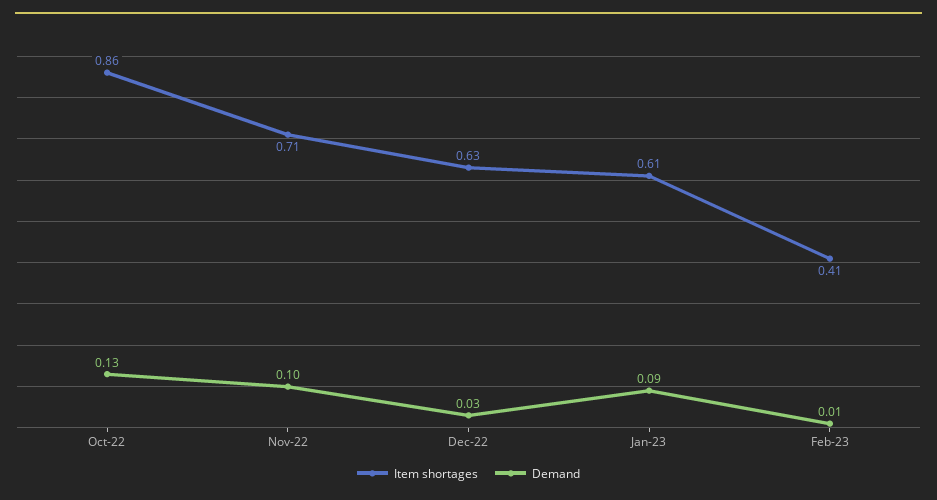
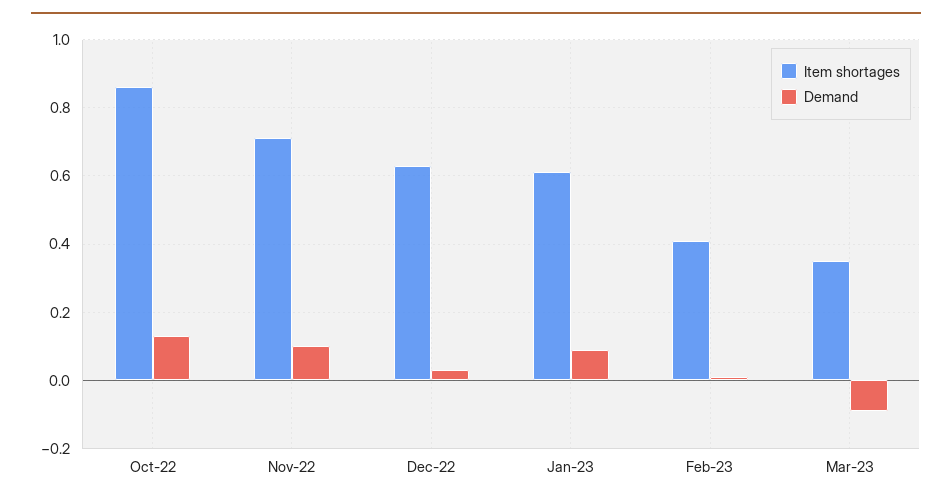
Item shortages, Mar-23: none -> 0.35
Demand, Mar-23: none -> -0.1

